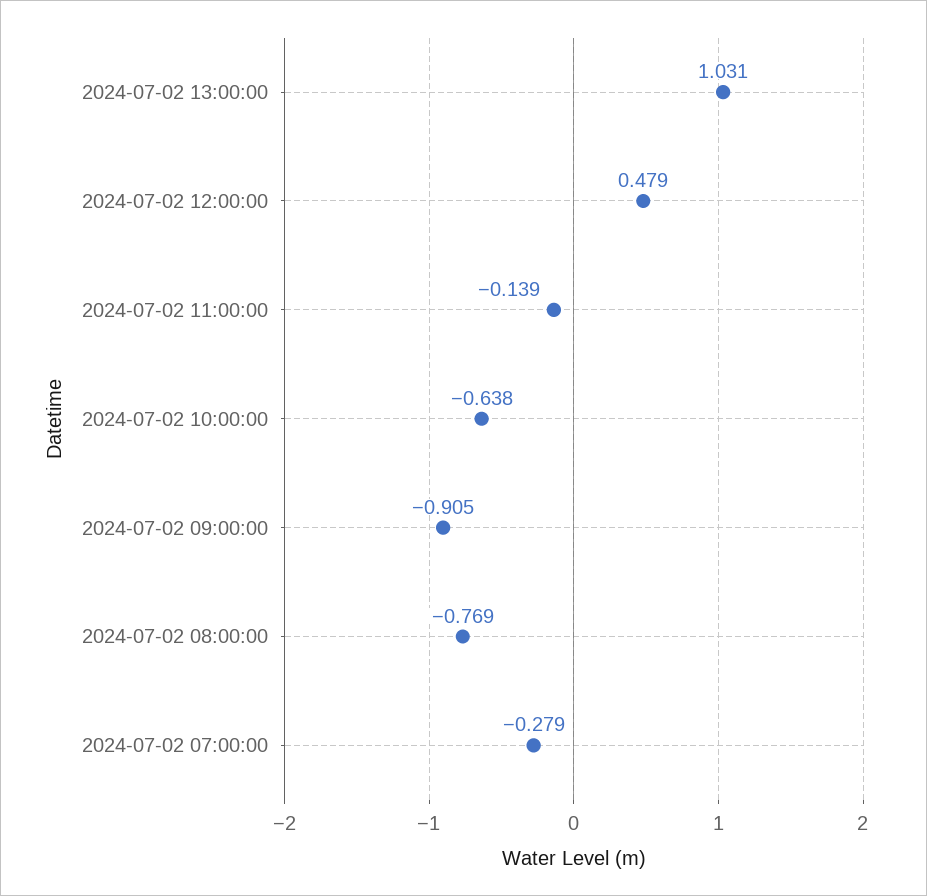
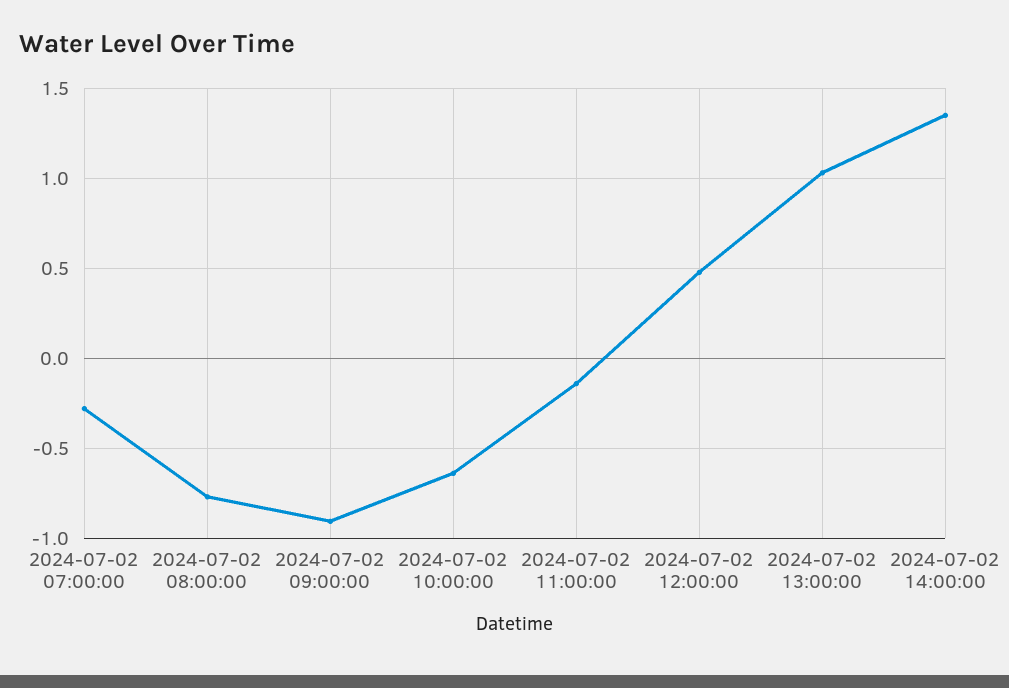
2024-07-02 14:00:00: none -> 1.35

